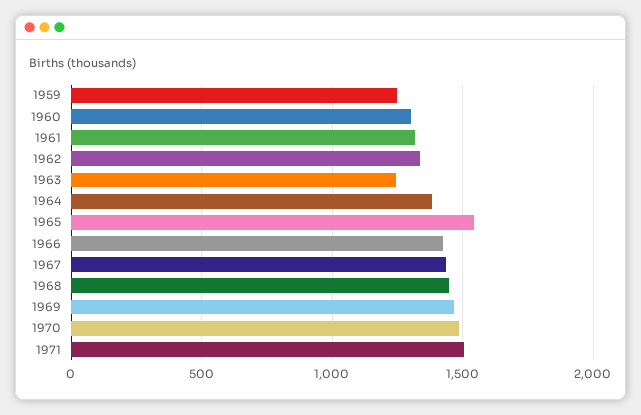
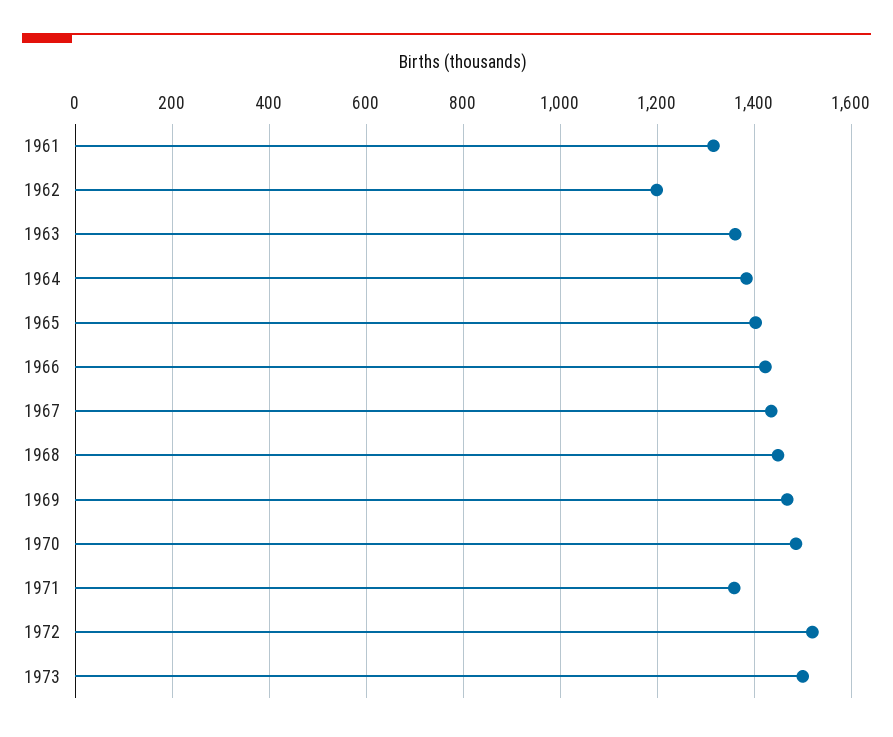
1959: 1250 -> none
1960: 1300 -> none
1962: 1350 -> 1200
1963: 1250 -> 1360
1965: 1550 -> 1400
1971: 1500 -> 1360
1972: none -> 1520
1973: none -> 1500

